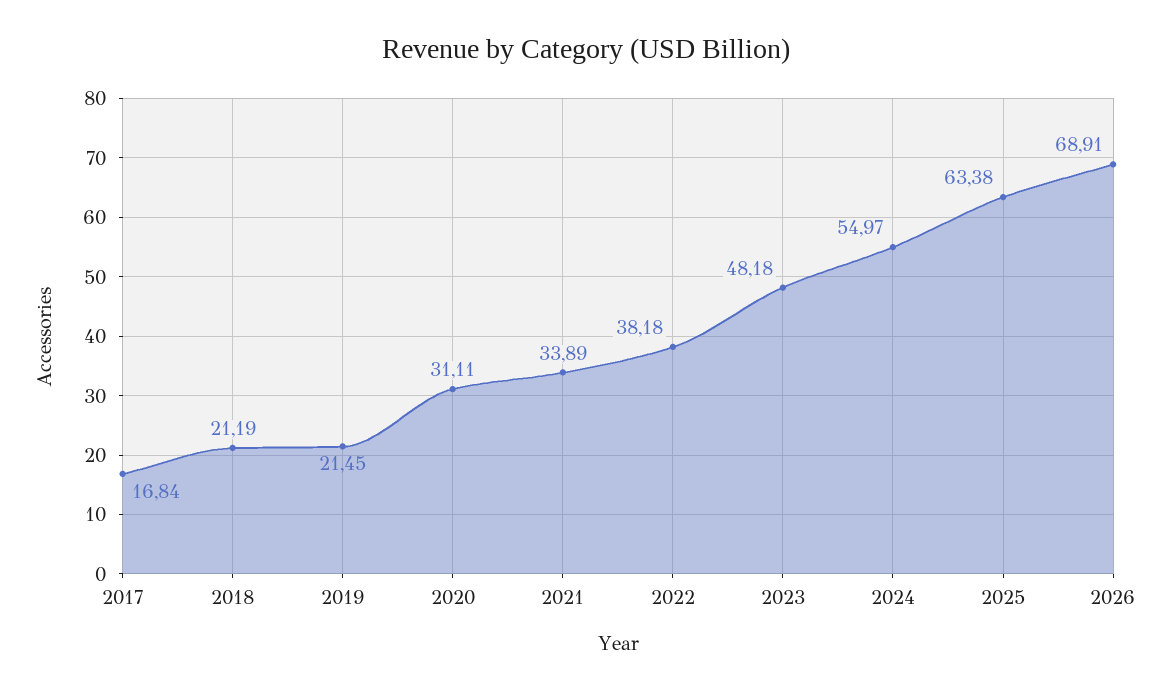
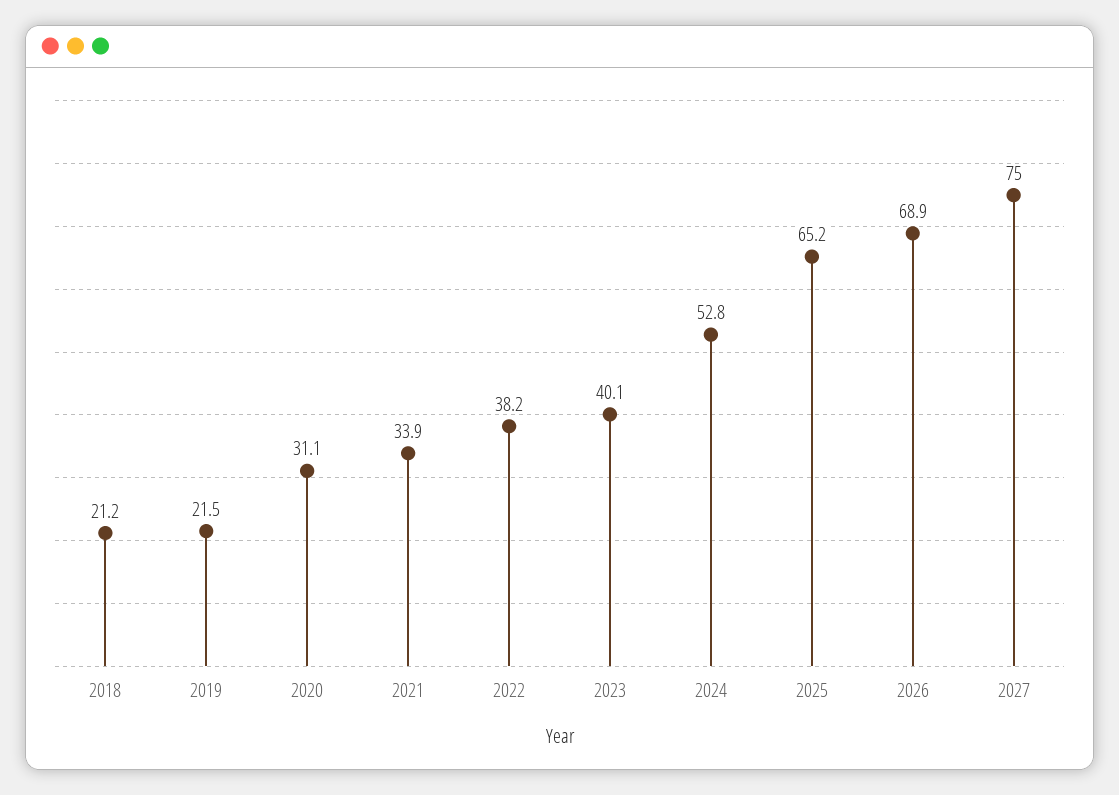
2017: 16.84 -> none
2023: 48.18 -> 40.1
2024: 54.97 -> 52.8
2025: 63.38 -> 65.2
2027: none -> 75

